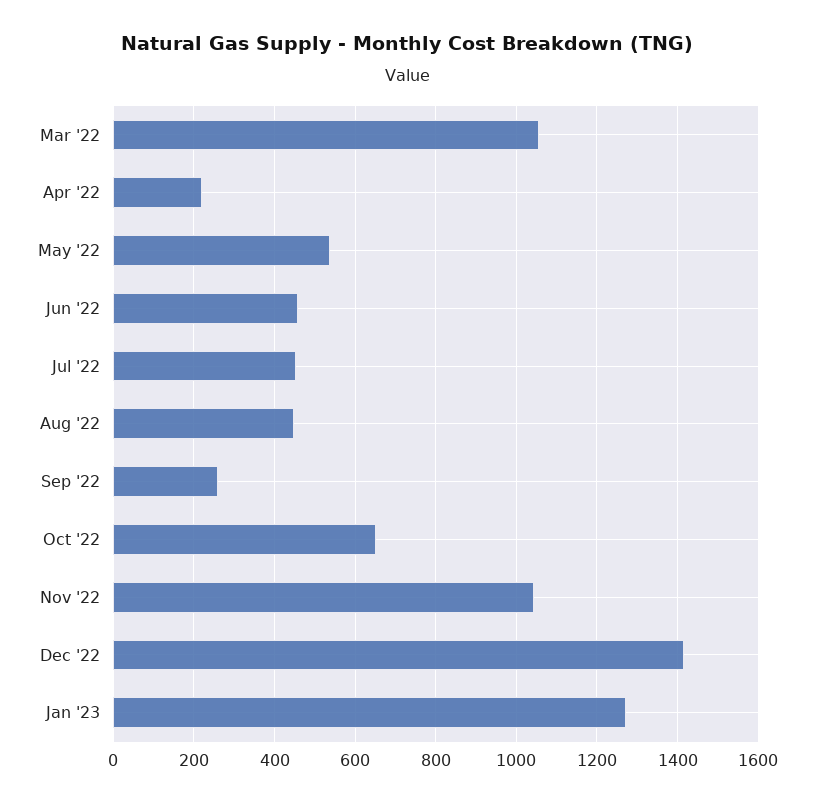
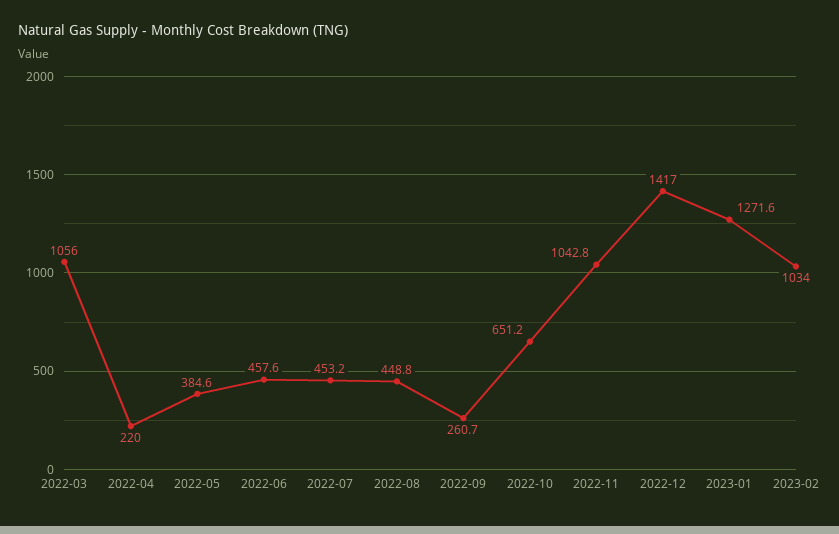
May '22: 540 -> 384.6
2023-02: none -> 1034

